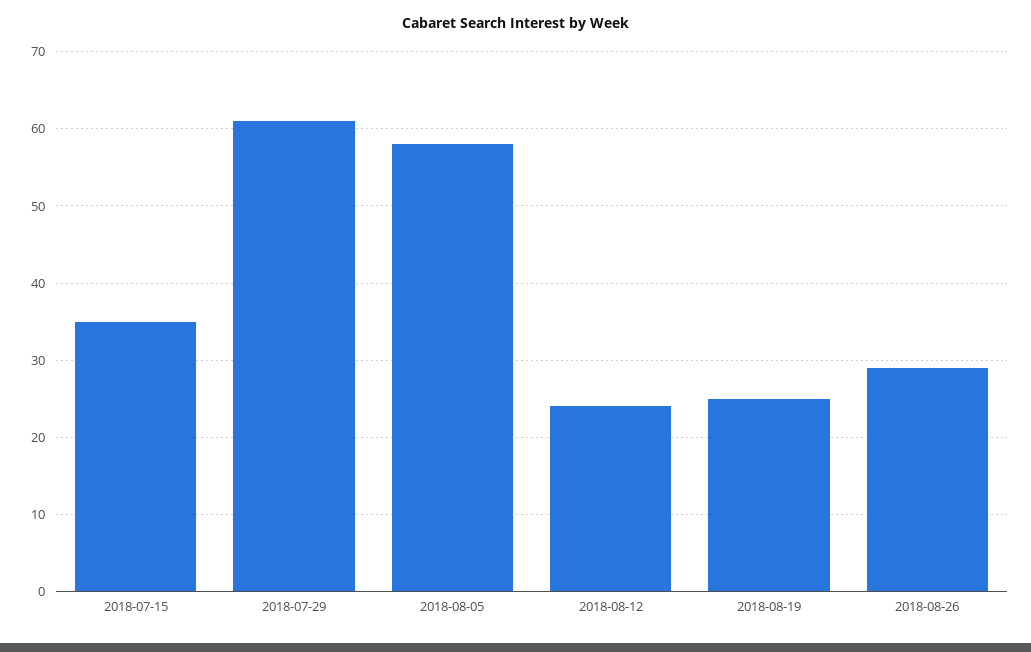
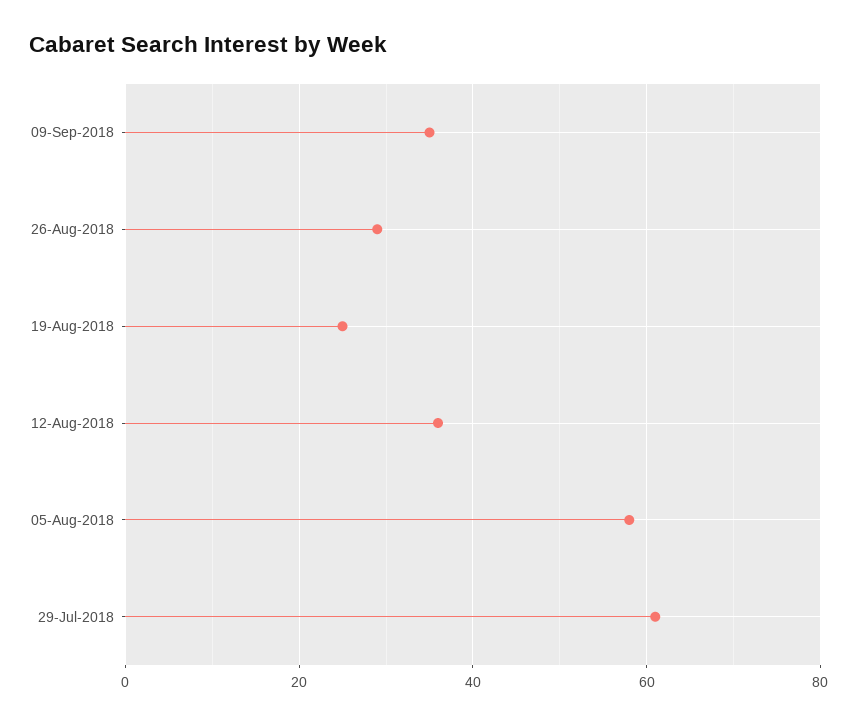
2018-07-15: 35 -> none
2018-08-12: 24 -> 35
09-Sep-2018: none -> 35

